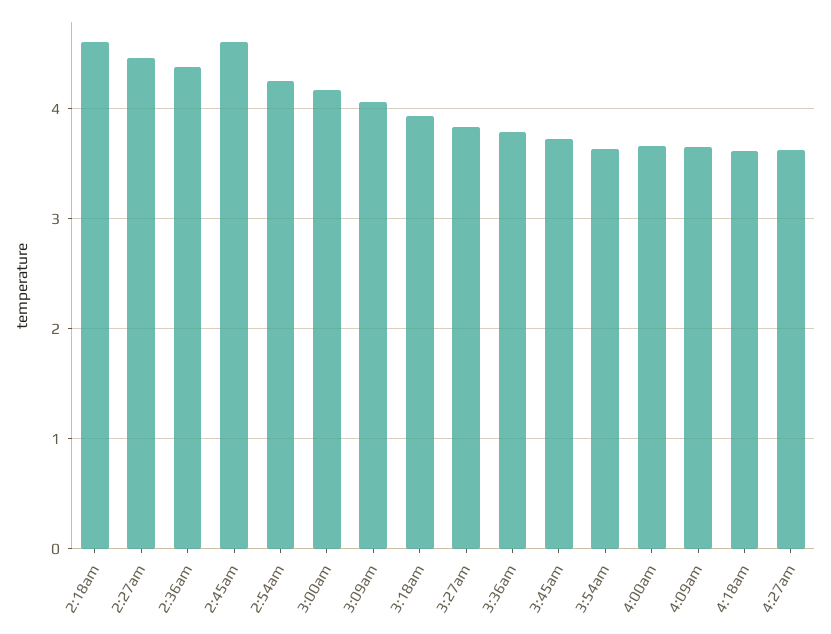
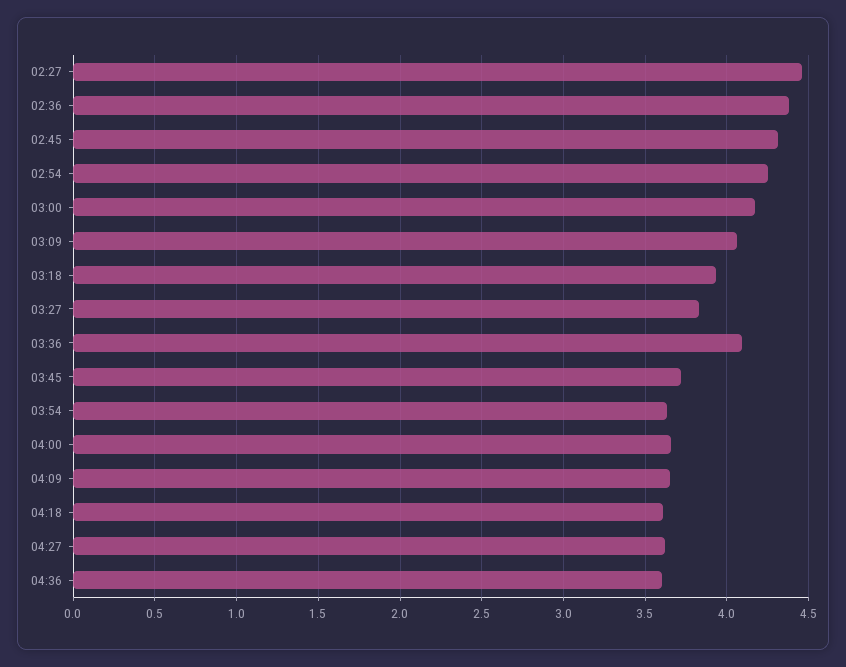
2:18am: 4.6 -> none
2:45am: 4.6 -> 4.3
3:36am: 3.8 -> 4.1
04:36: none -> 3.6

